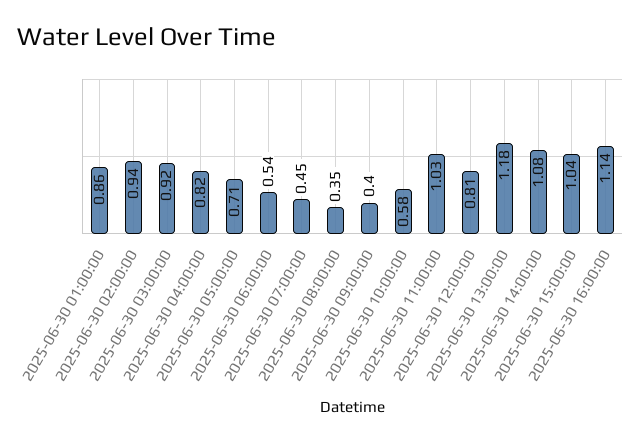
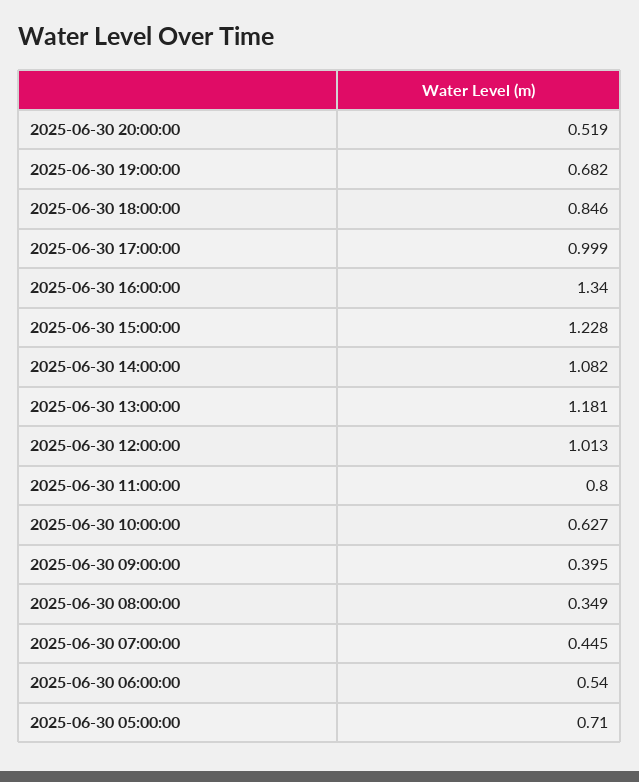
2025-06-30 01:00:00: 0.86 -> none
2025-06-30 02:00:00: 0.94 -> none
2025-06-30 03:00:00: 0.92 -> none
2025-06-30 04:00:00: 0.82 -> none
2025-06-30 10:00:00: 0.58 -> 0.627
2025-06-30 11:00:00: 1.03 -> 0.8
2025-06-30 12:00:00: 0.81 -> 1.013
2025-06-30 15:00:00: 1.04 -> 1.228
2025-06-30 16:00:00: 1.14 -> 1.34
2025-06-30 20:00:00: none -> 0.519
2025-06-30 19:00:00: none -> 0.682
2025-06-30 18:00:00: none -> 0.846
2025-06-30 17:00:00: none -> 0.999

